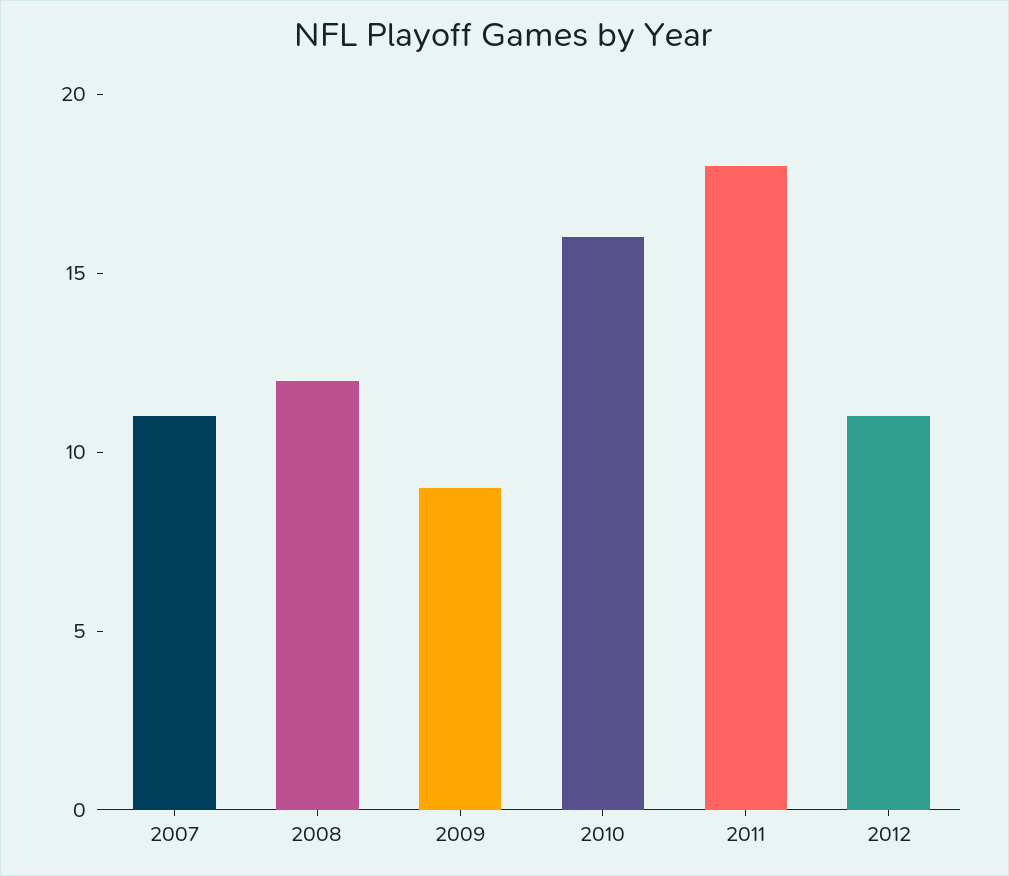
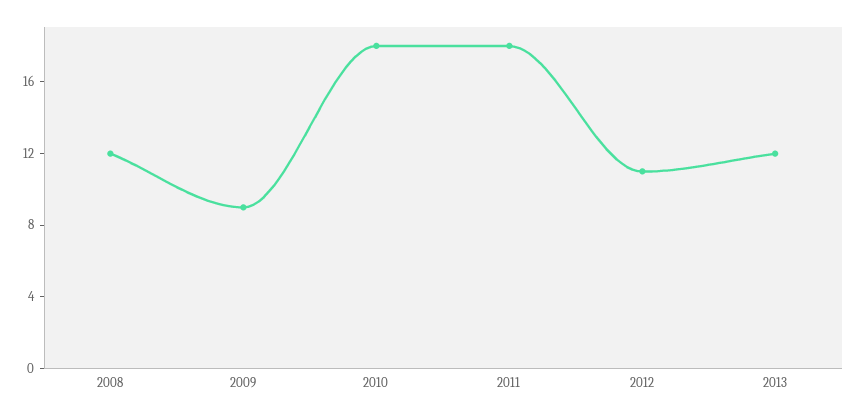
2007: 11 -> none
2010: 16 -> 18
2013: none -> 12

